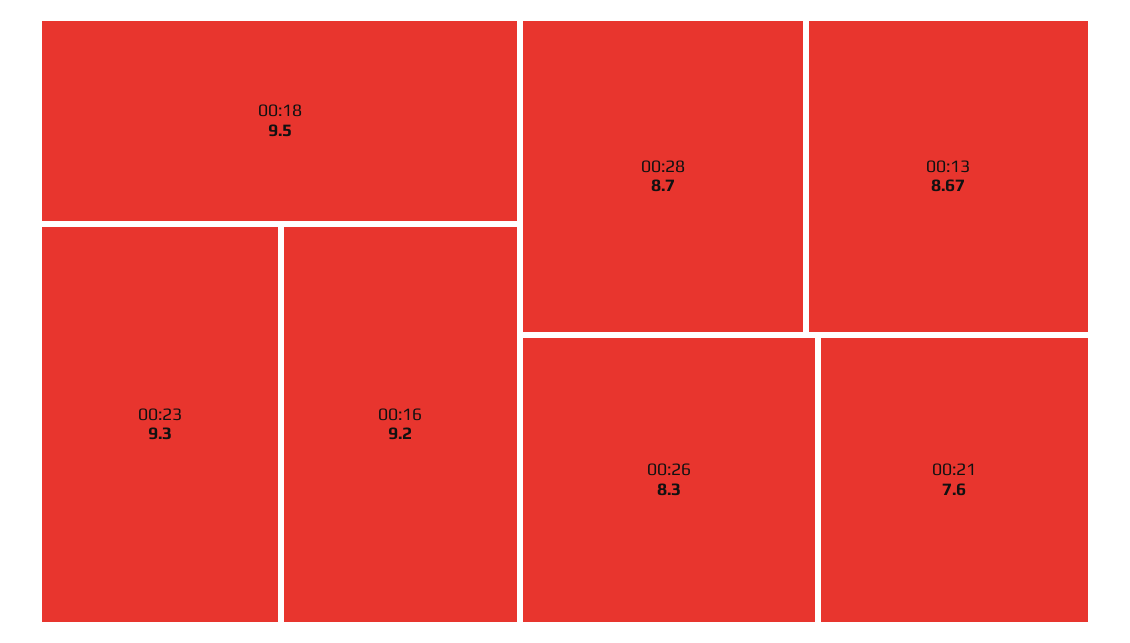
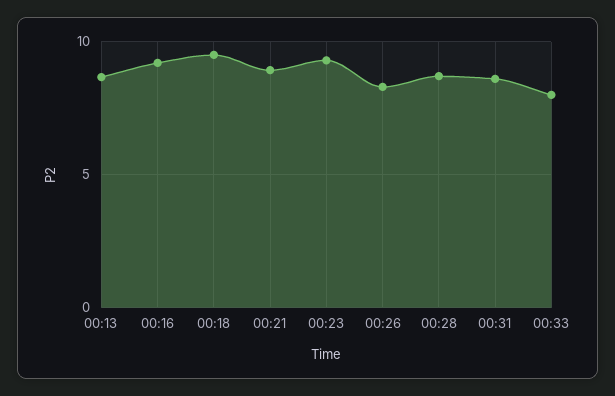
00:21: 7.6 -> 9
00:31: none -> 8.5
00:33: none -> 8

